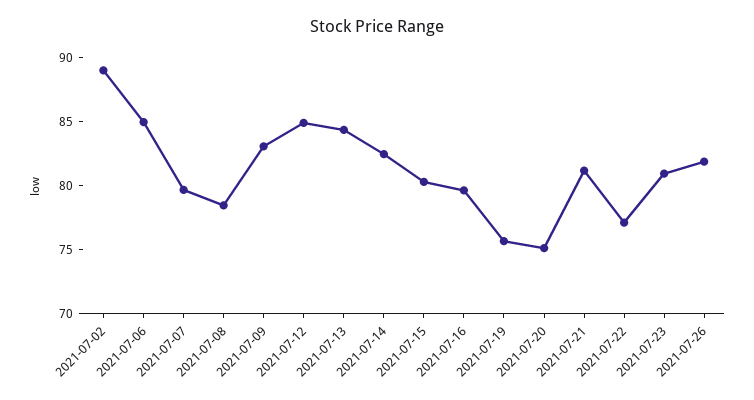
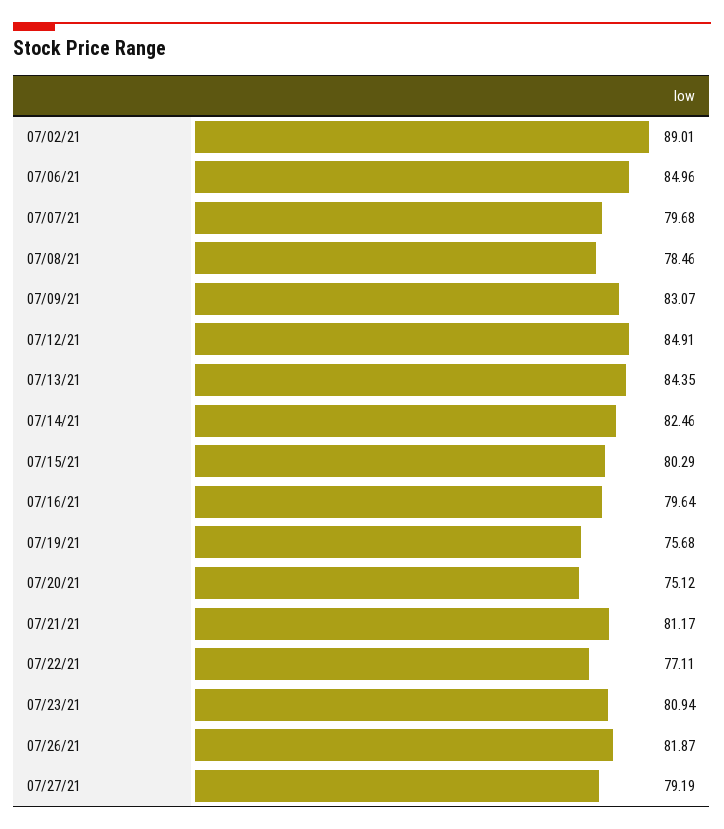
07/27/21: none -> 79.19

